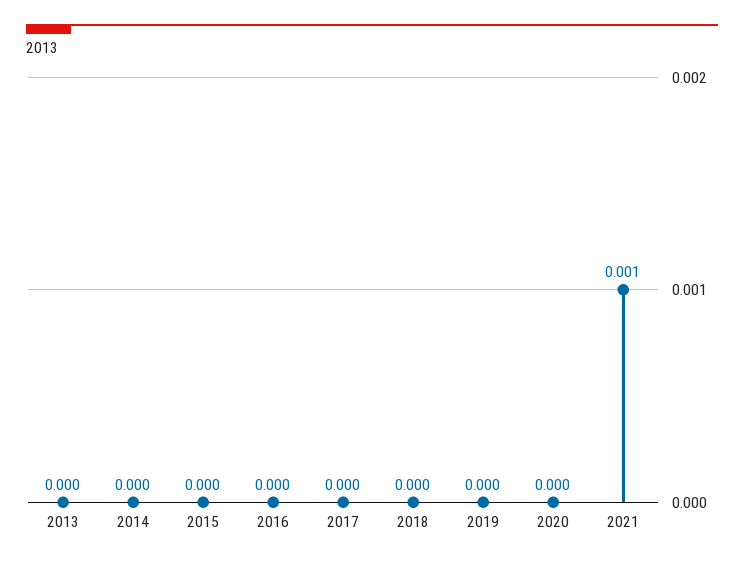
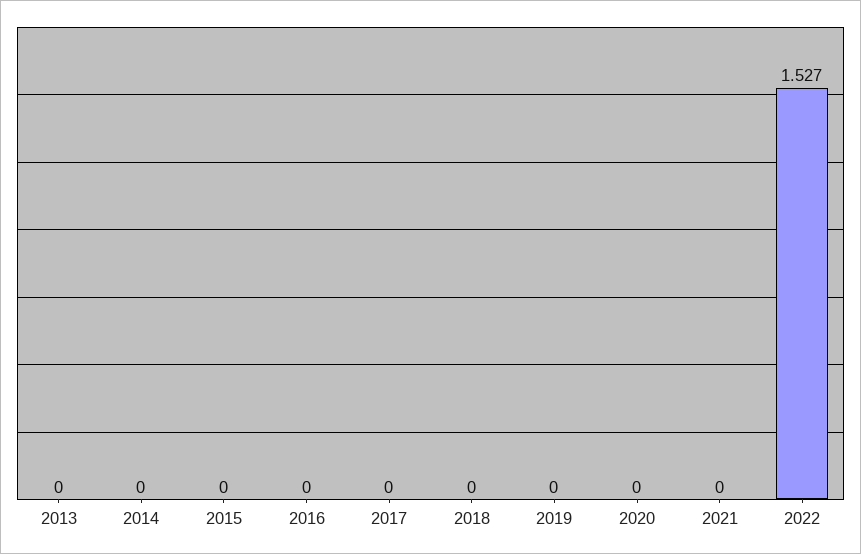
2021: 0.001 -> 0
2022: none -> 1.527

